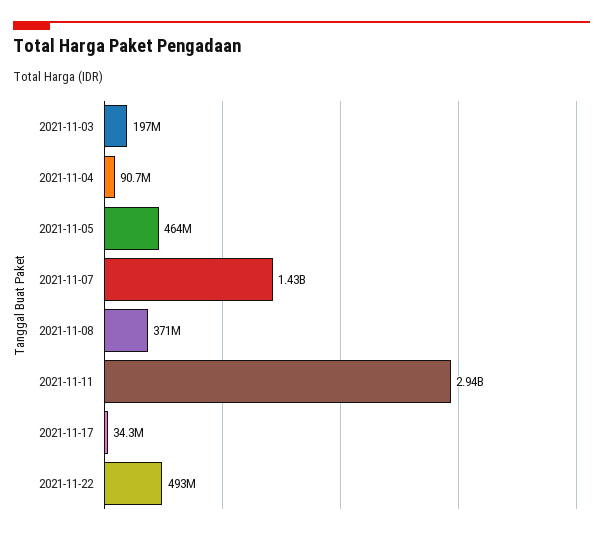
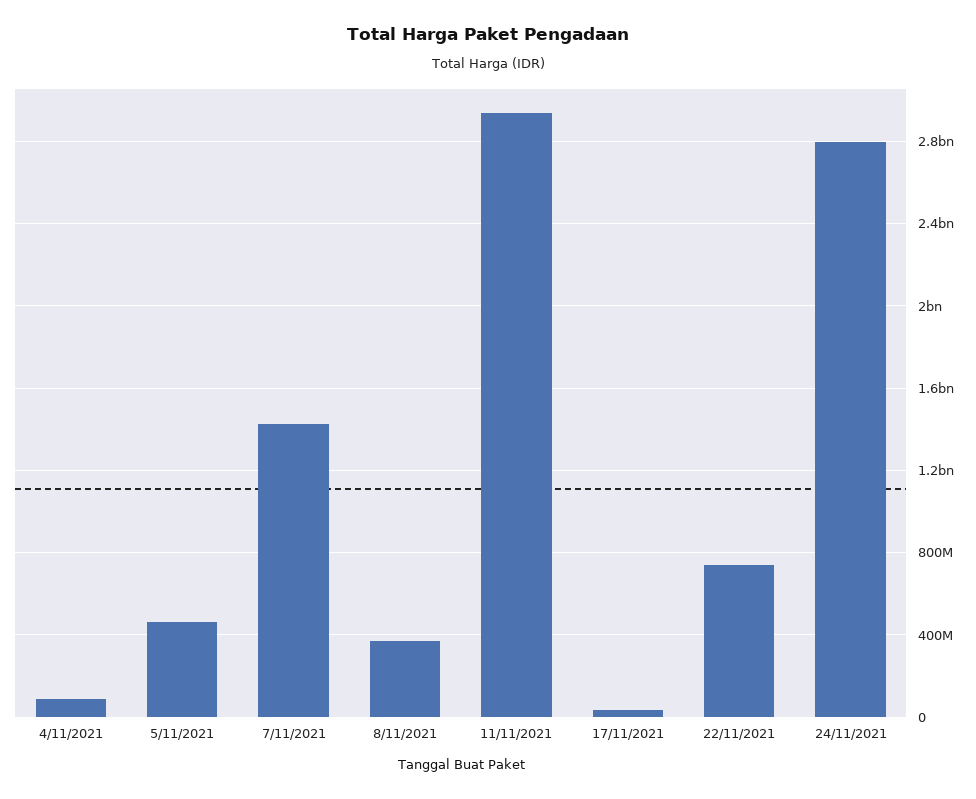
2021-11-03: 197000000 -> none
2021-11-22: 493000000 -> 750000000
24/11/2021: none -> 2800000000

